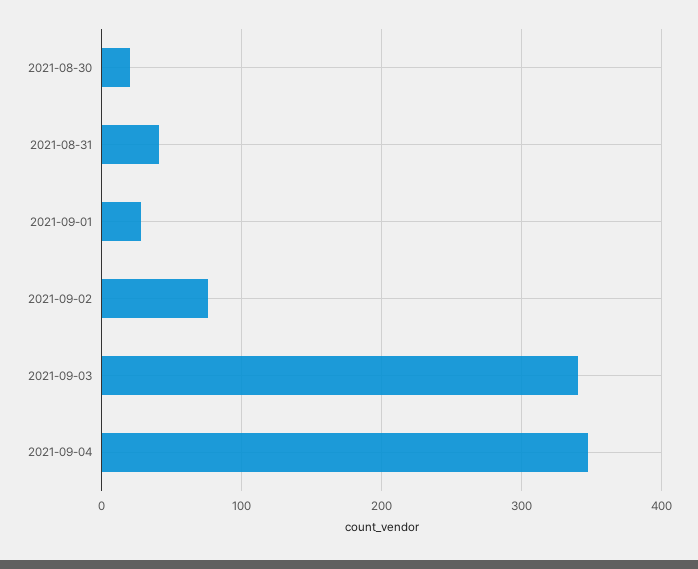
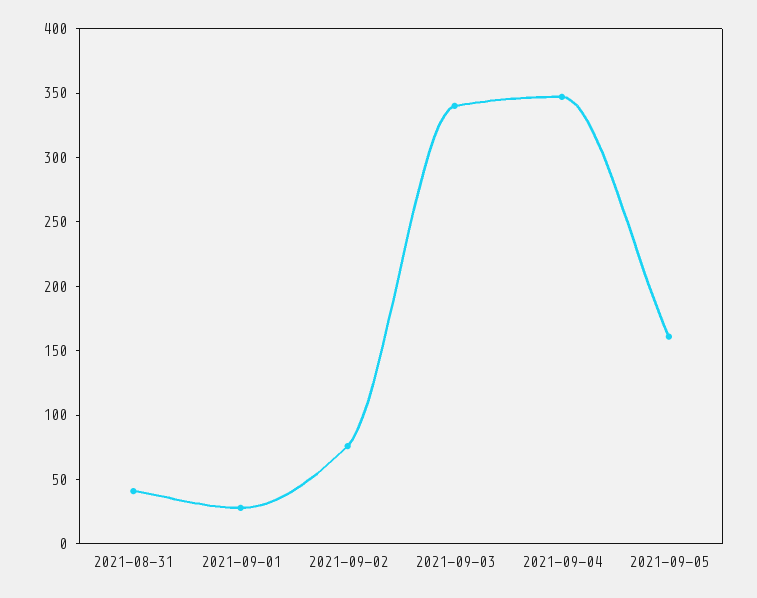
2021-08-30: 20 -> none
2021-09-05: none -> 160

